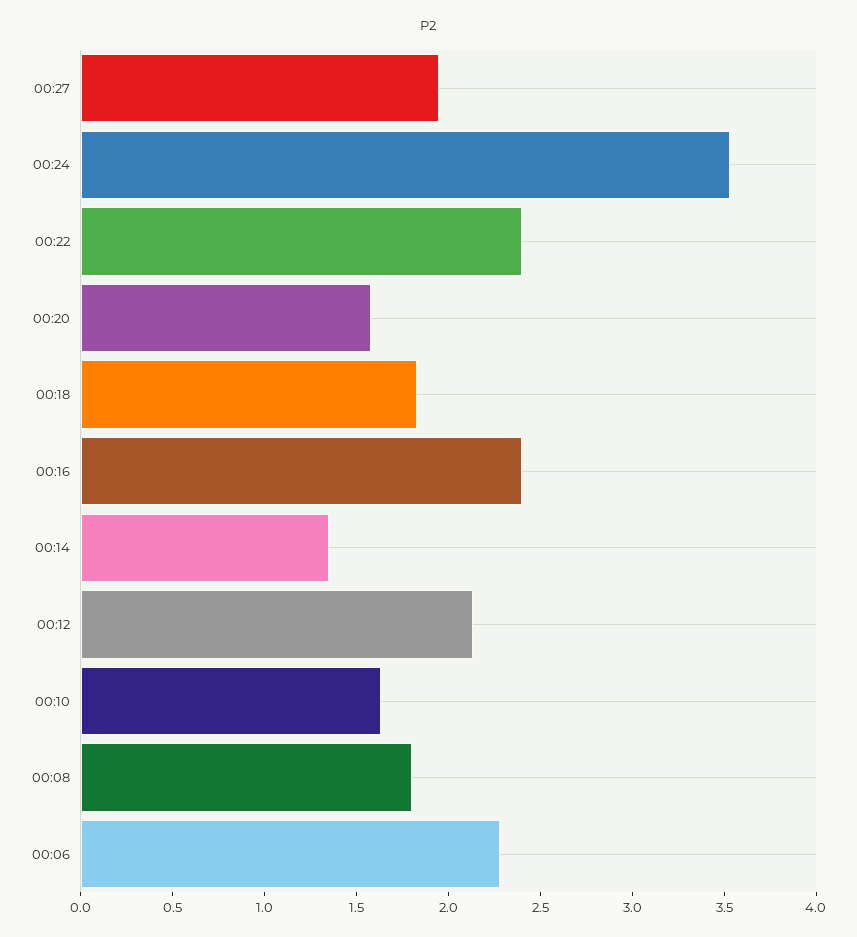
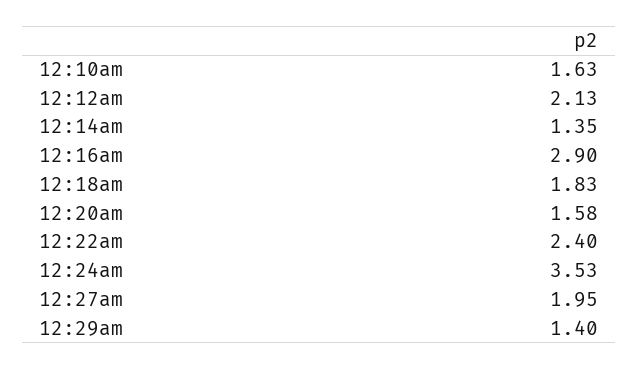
00:16: 2.4 -> 2.9
00:08: 1.8 -> none
00:06: 2.3 -> none
12:29am: none -> 1.4

